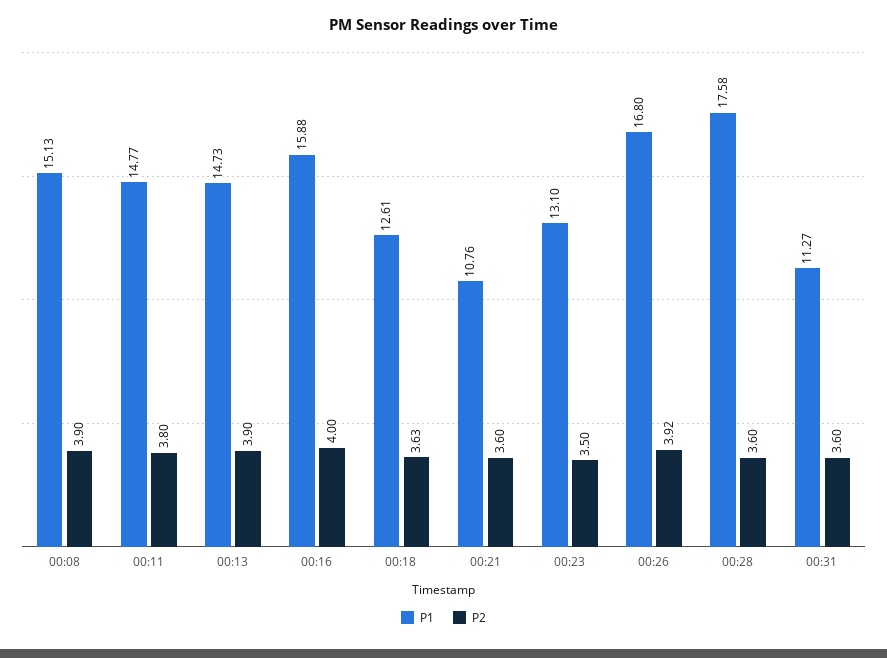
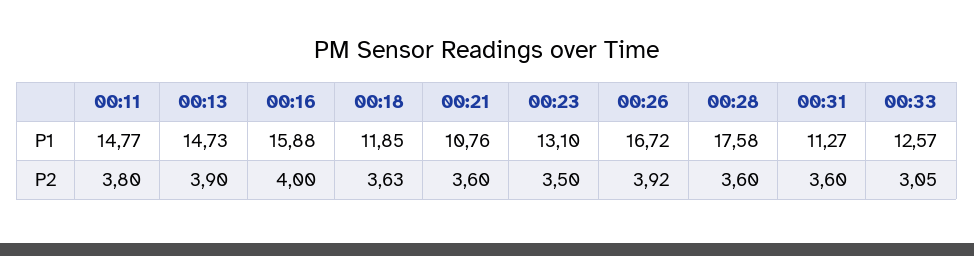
P1, 00:08: 15.13 -> none
P2, 00:08: 3.9 -> none
P1, 00:18: 12.61 -> 11.85
P1, 00:26: 16.8 -> 16.72
P1, 00:33: none -> 12.57
P2, 00:33: none -> 3.05

